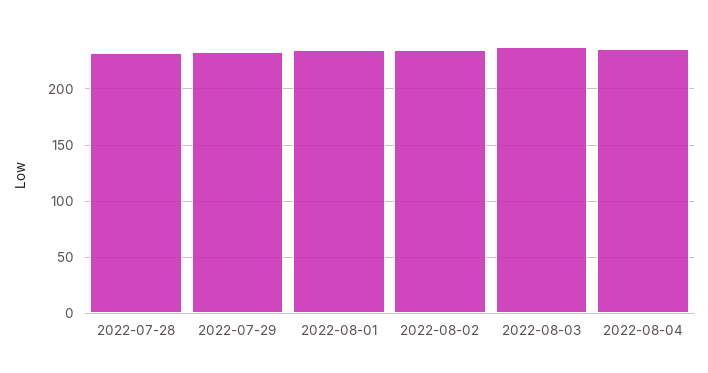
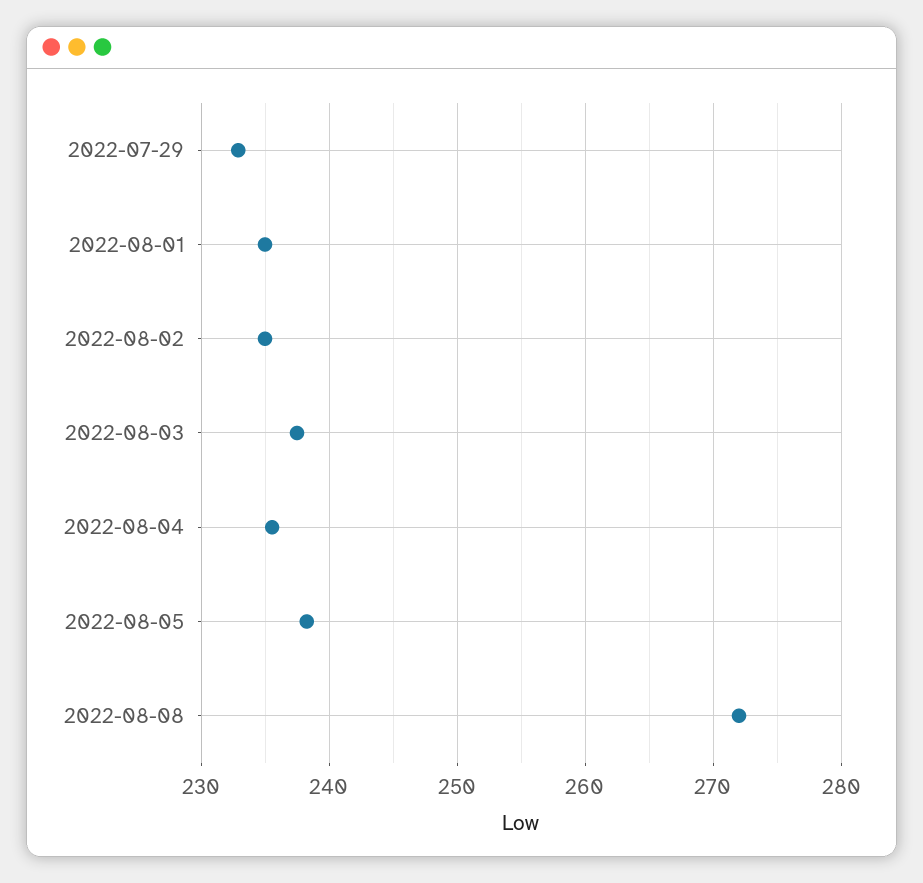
2022-07-28: 230 -> none
2022-08-05: none -> 238
2022-08-08: none -> 272

